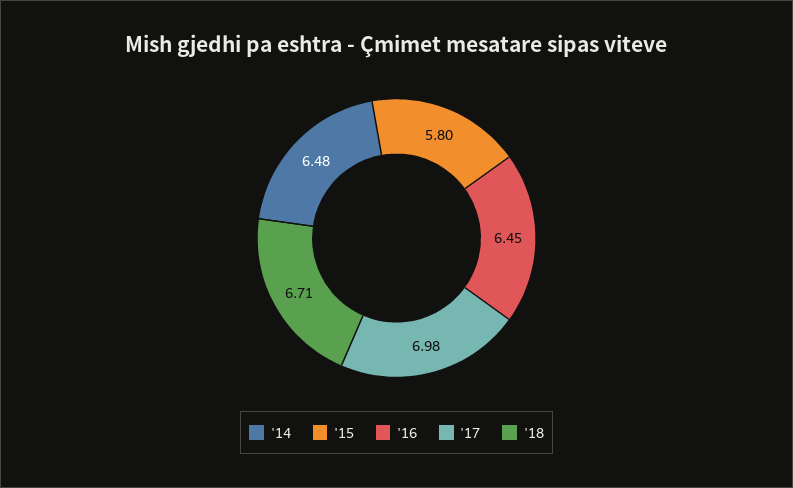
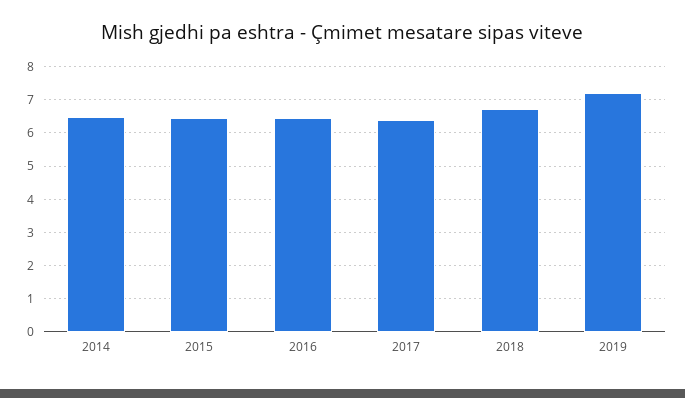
'15: 5.8 -> 6.4
'17: 6.98 -> 6.4
2019: none -> 7.2

